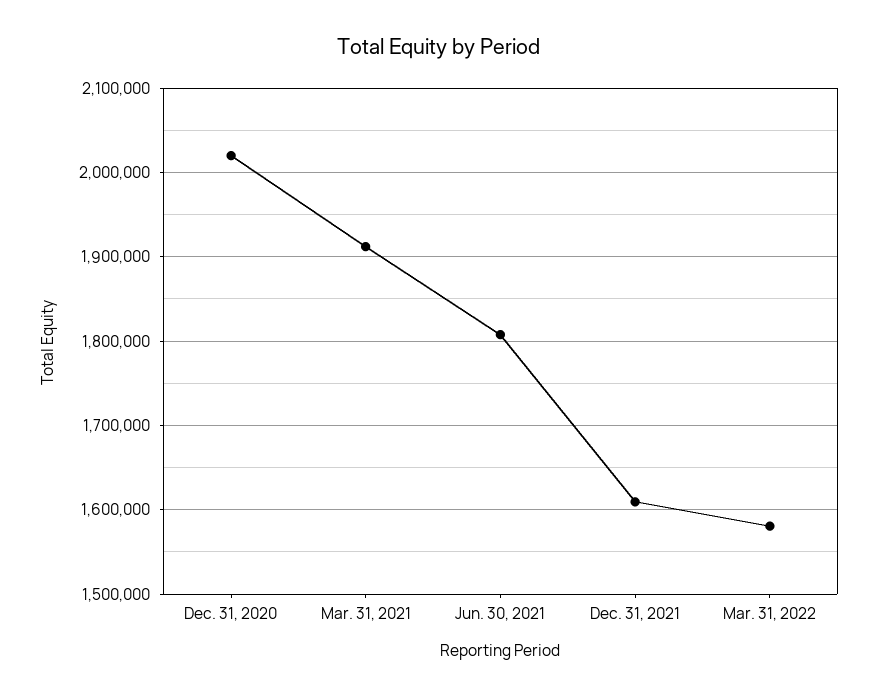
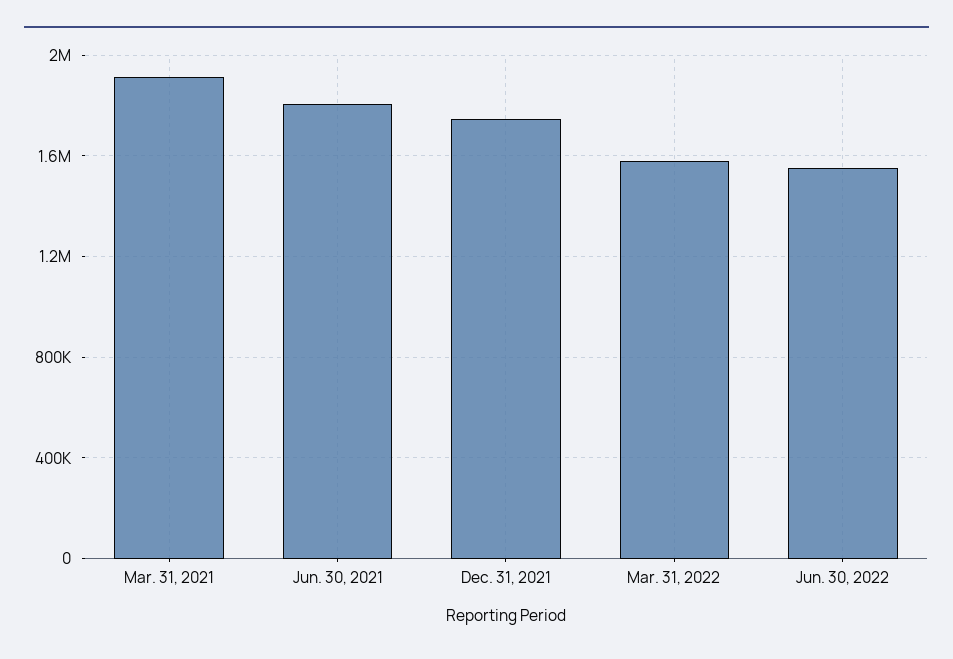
Dec. 31, 2020: 2020000 -> none
Dec. 31, 2021: 1610000 -> 1750000
Jun. 30, 2022: none -> 1550000

